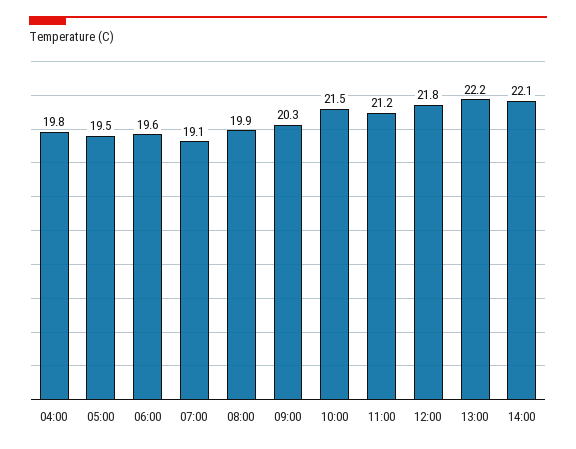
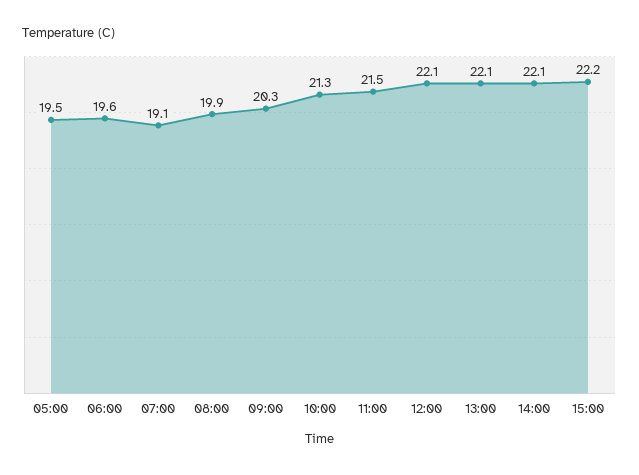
04:00: 19.8 -> none
10:00: 21.5 -> 21.3
11:00: 21.2 -> 21.5
12:00: 21.8 -> 22.1
13:00: 22.2 -> 22.1
15:00: none -> 22.2

